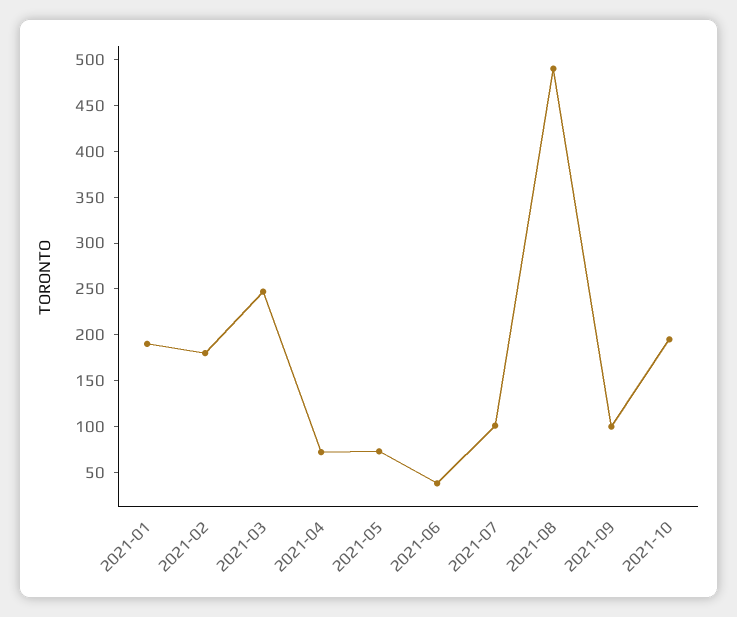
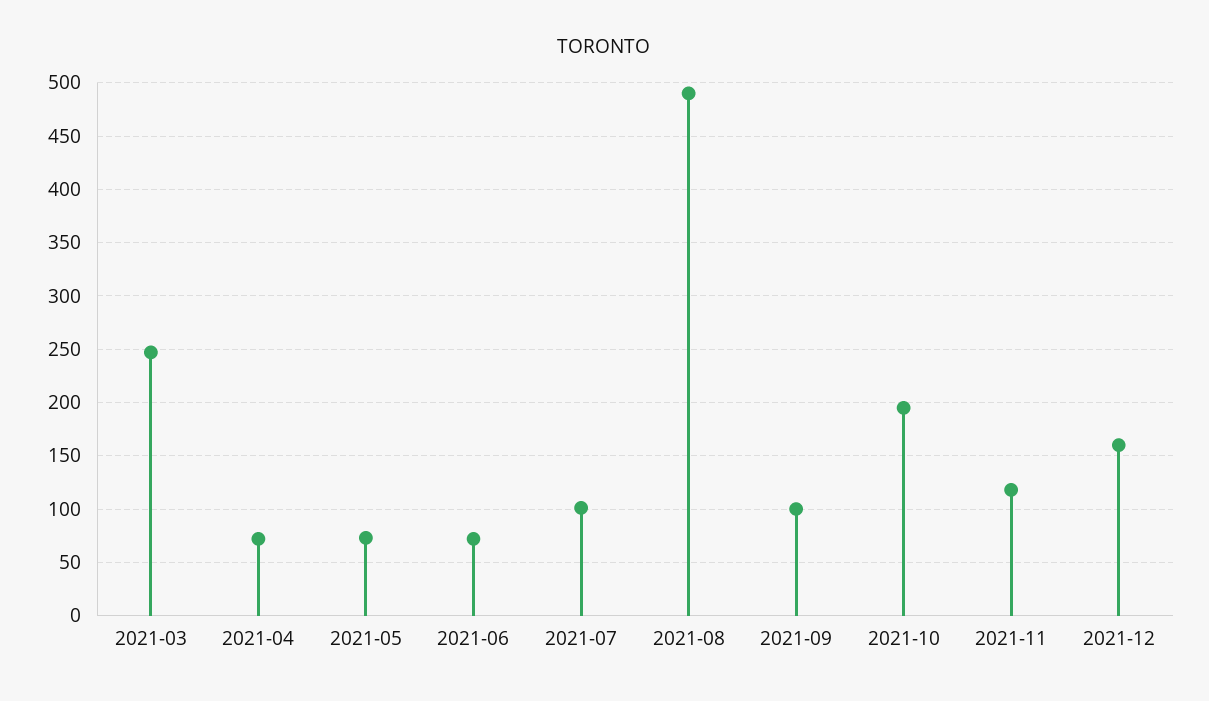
2021-01: 190 -> none
2021-02: 180 -> none
2021-06: 40 -> 70
2021-11: none -> 120
2021-12: none -> 160

